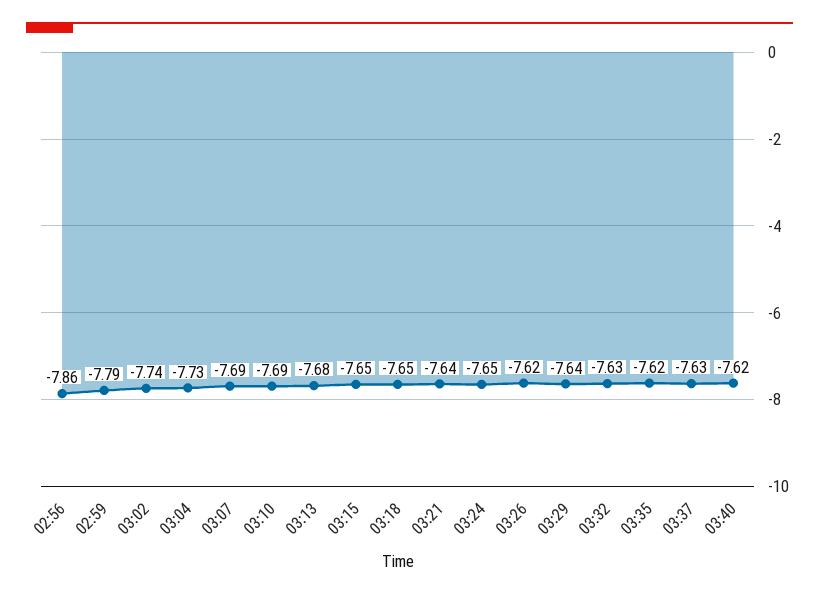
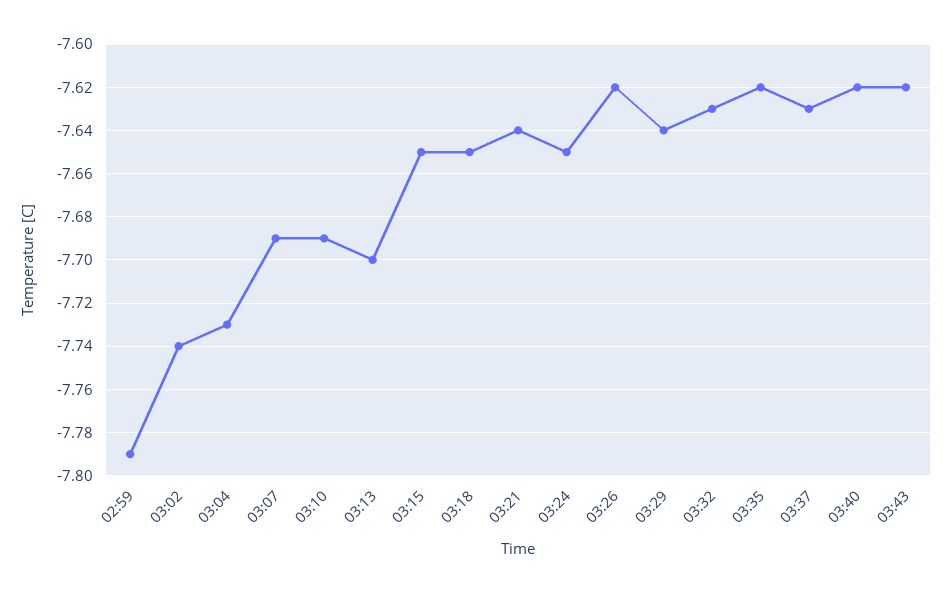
02:56: -7.86 -> none
03:13: -7.68 -> -7.7
03:43: none -> -7.62

